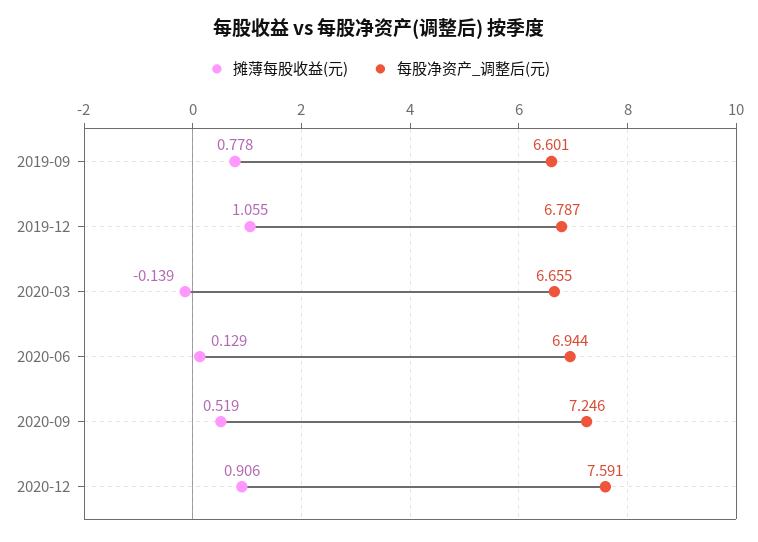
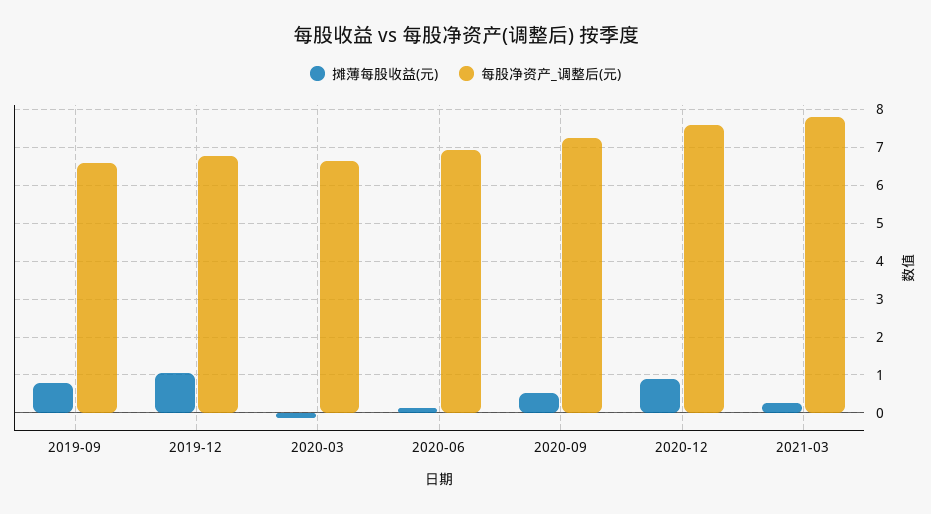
摊薄每股收益(元), 2021-03: none -> 0.2
每股净资产_调整后(元), 2021-03: none -> 7.8

